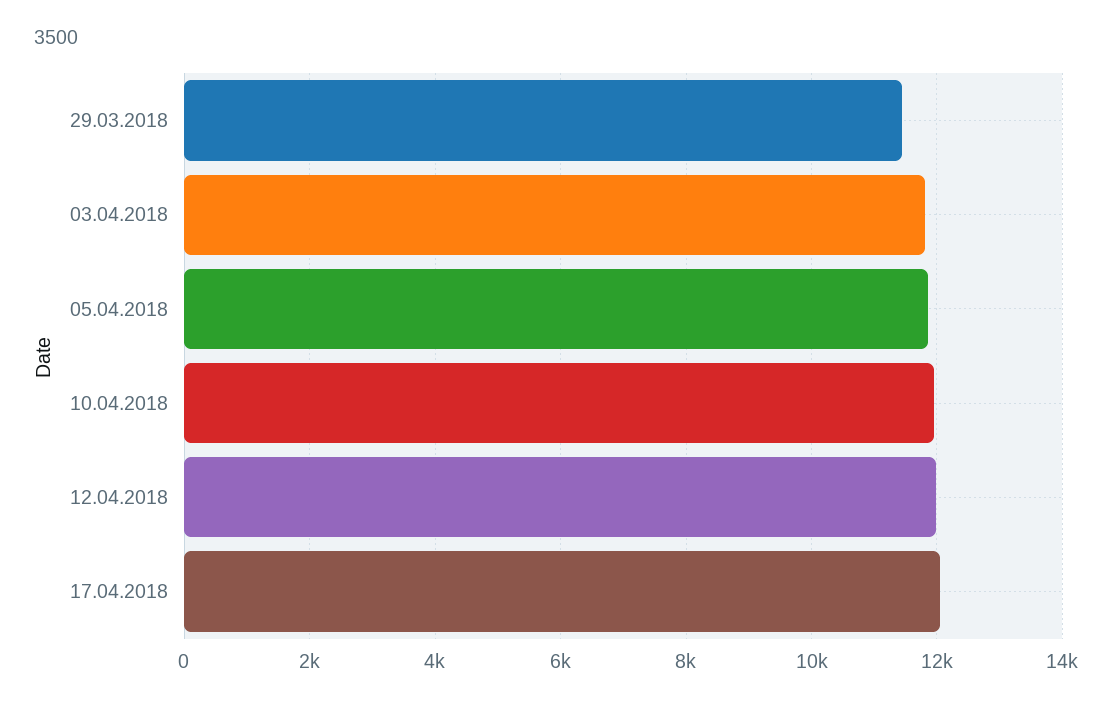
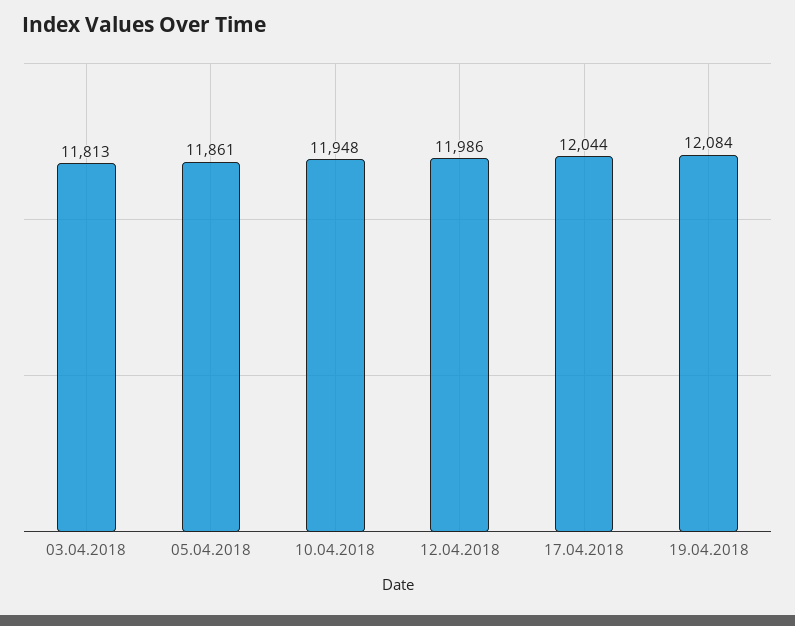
29.03.2018: 11400 -> none
19.04.2018: none -> 12084

